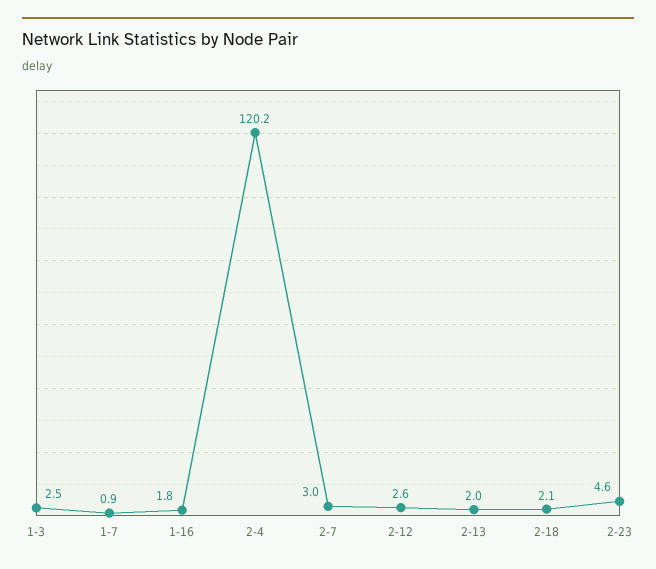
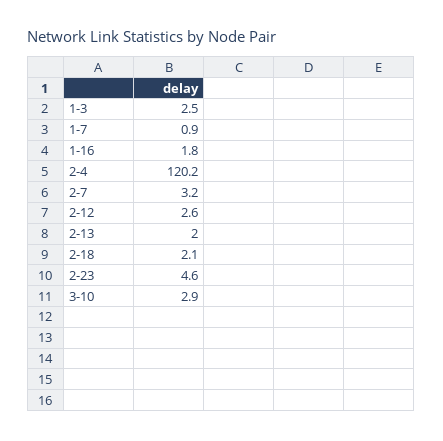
2-7: 3 -> 3.2
3-10: none -> 2.9

